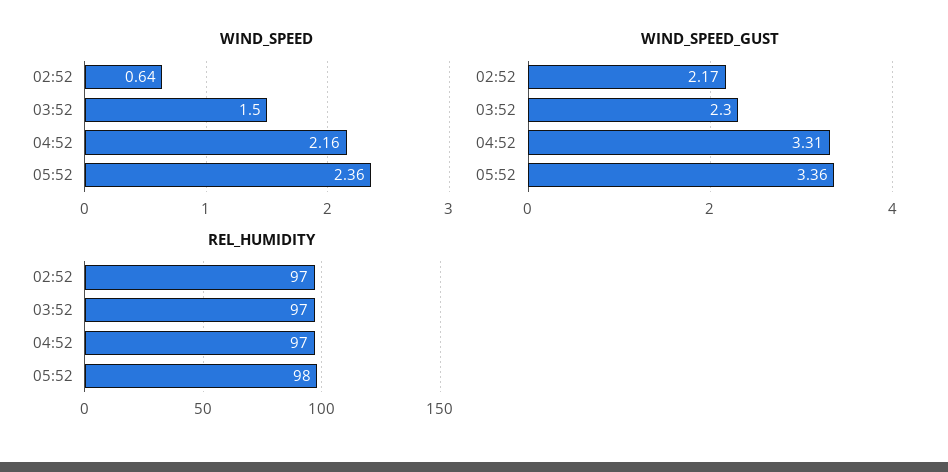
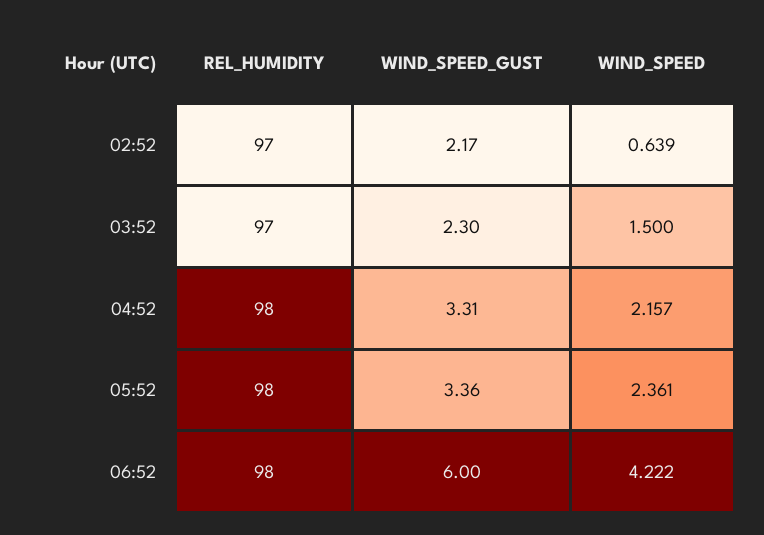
REL_HUMIDITY, 04:52: 97 -> 98
REL_HUMIDITY, 06:52: none -> 98
WIND_SPEED_GUST, 06:52: none -> 6
WIND_SPEED, 06:52: none -> 4.222

